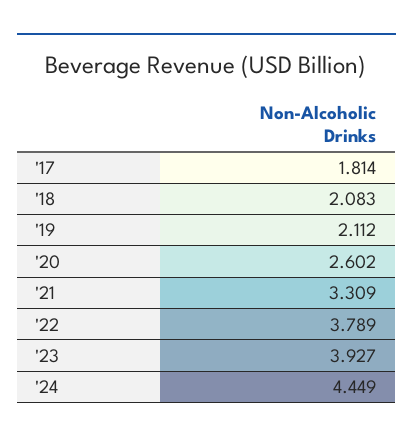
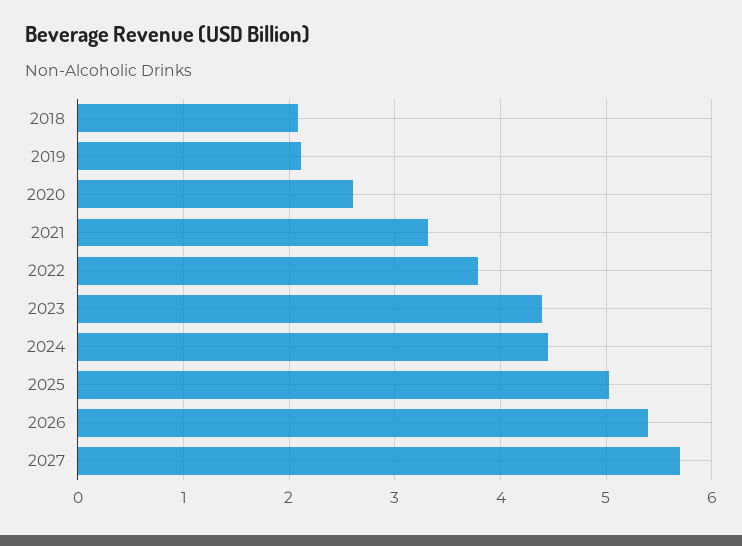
'17: 1.814 -> none
'23: 3.927 -> 4.4
2025: none -> 5
2026: none -> 5.4
2027: none -> 5.7

